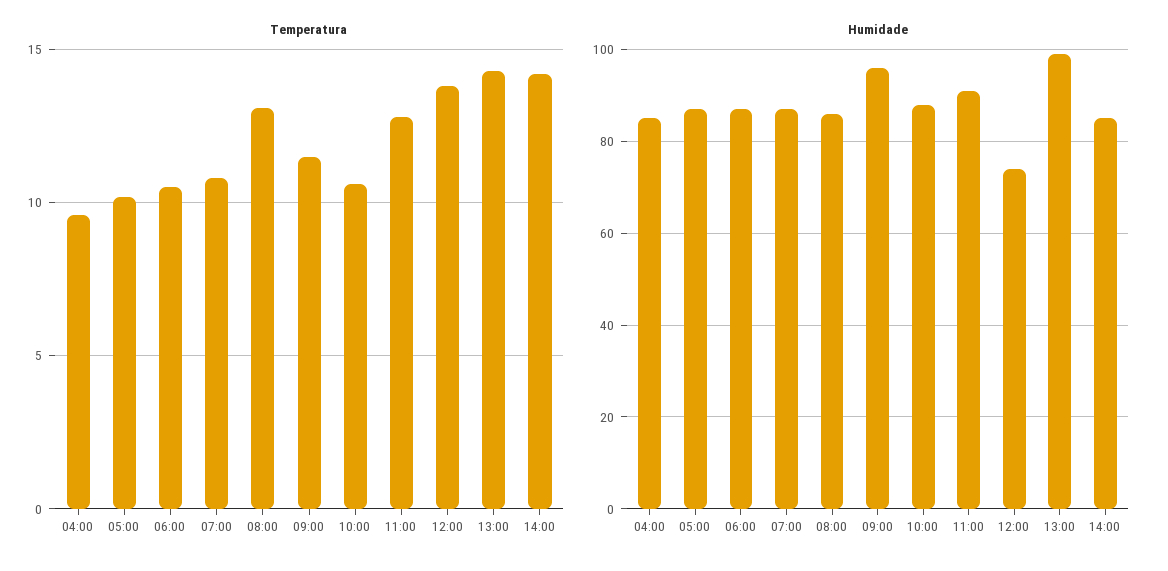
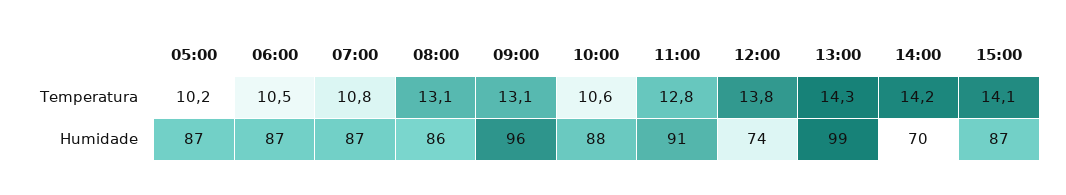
Temperatura, 04:00: 9.5 -> none
Temperatura, 09:00: 11.5 -> 13.1
Humidade, 04:00: 85 -> none
Humidade, 14:00: 85 -> 70
Temperatura, 15:00: none -> 14.1
Humidade, 15:00: none -> 87

